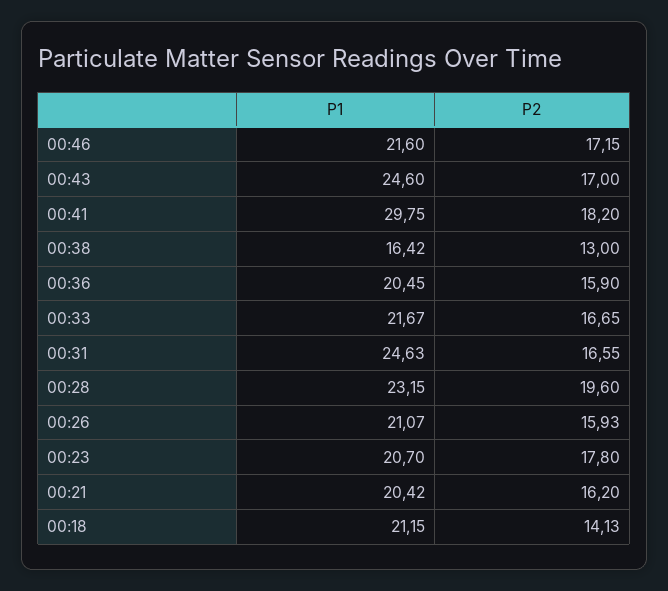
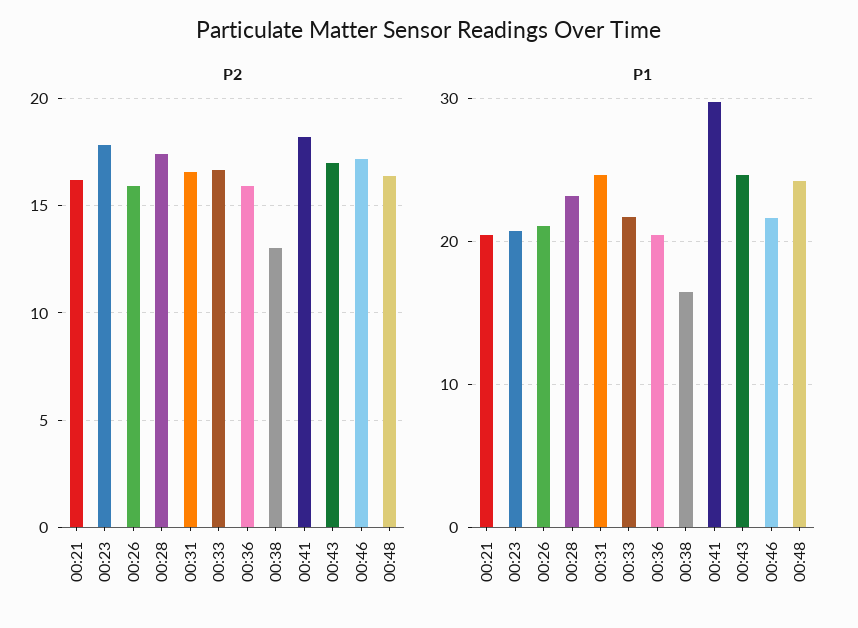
P2, 00:28: 19.6 -> 17.5
P1, 00:18: 21.15 -> none
P2, 00:18: 14.13 -> none
P2, 00:48: none -> 16.5
P1, 00:48: none -> 24

